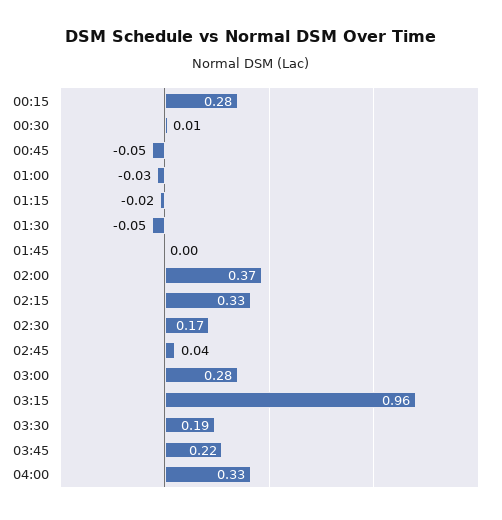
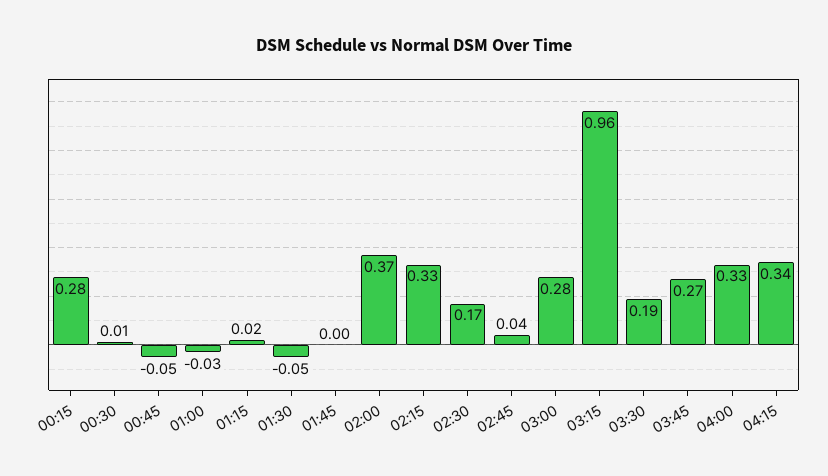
01:15: -0.02 -> 0.02
03:45: 0.22 -> 0.27
04:15: none -> 0.34

